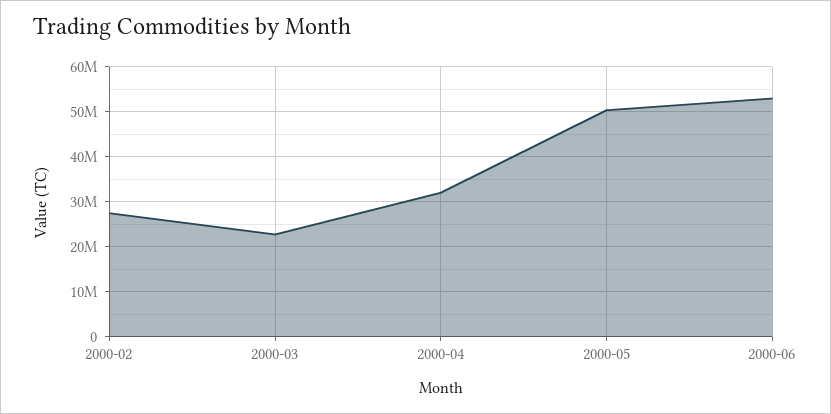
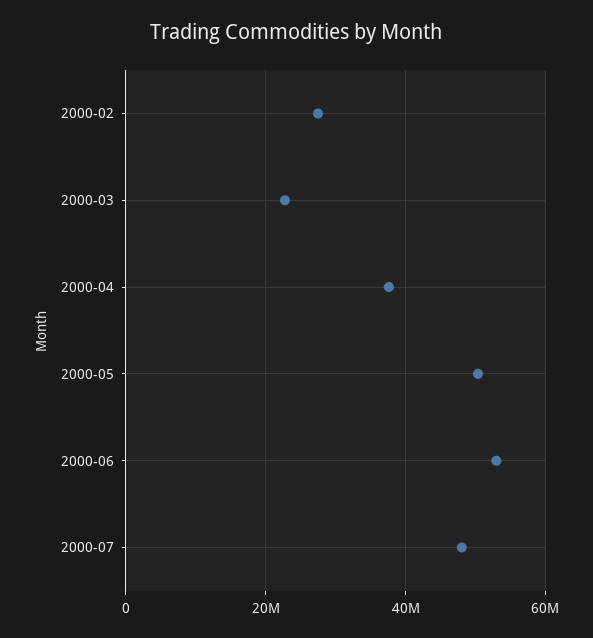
2000-04: 32000000 -> 38000000
2000-07: none -> 48000000

